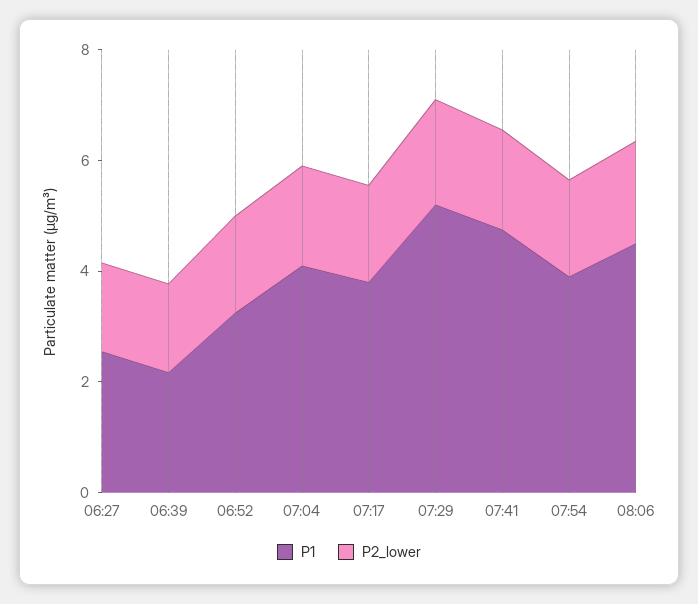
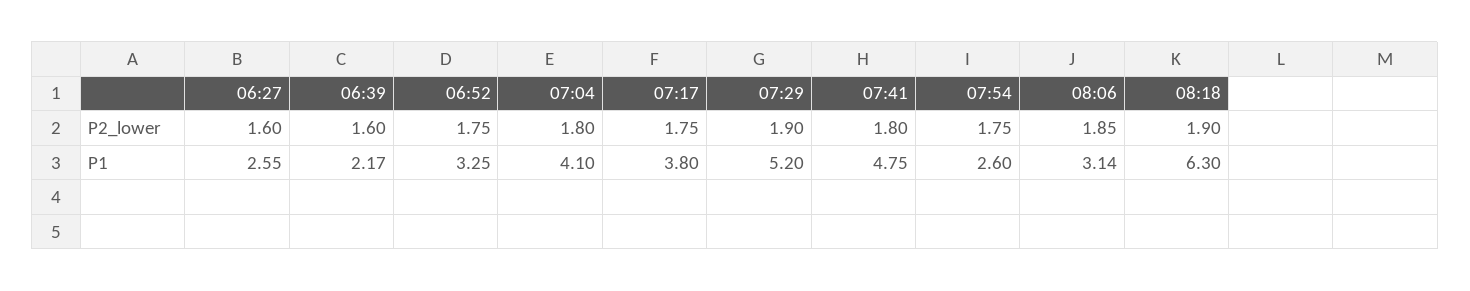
P1, 07:54: 4 -> 2.6
P1, 08:06: 4.5 -> 3.14
P2_lower, 08:18: none -> 1.9
P1, 08:18: none -> 6.3

